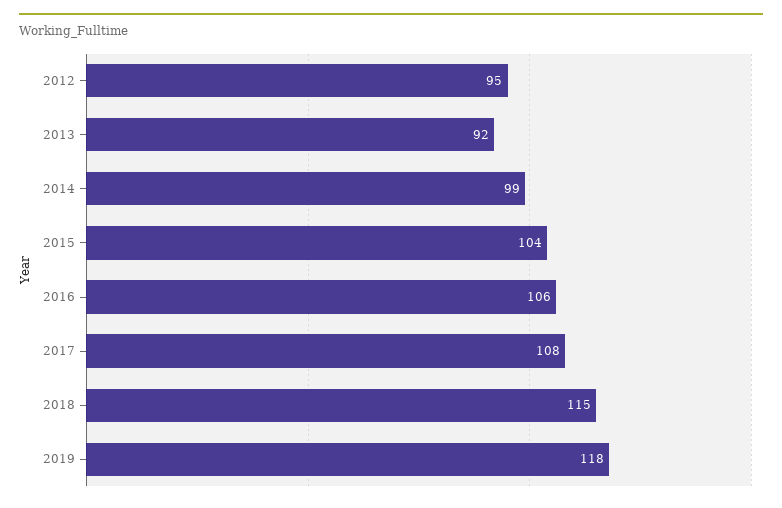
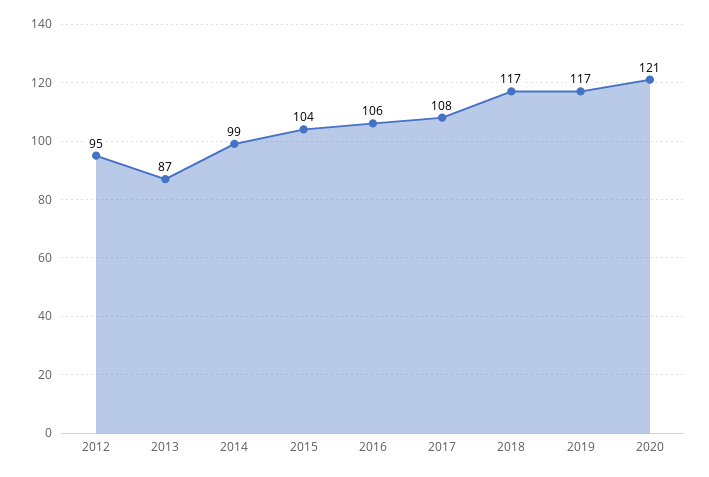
2013: 92 -> 87
2018: 115 -> 117
2019: 118 -> 117
2020: none -> 121

